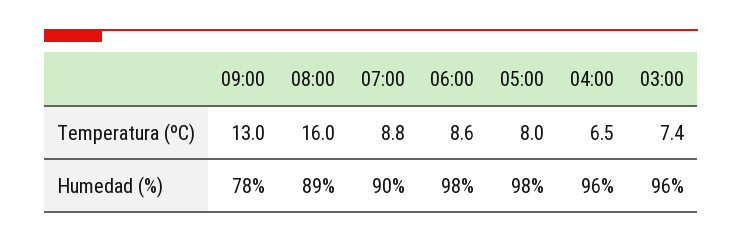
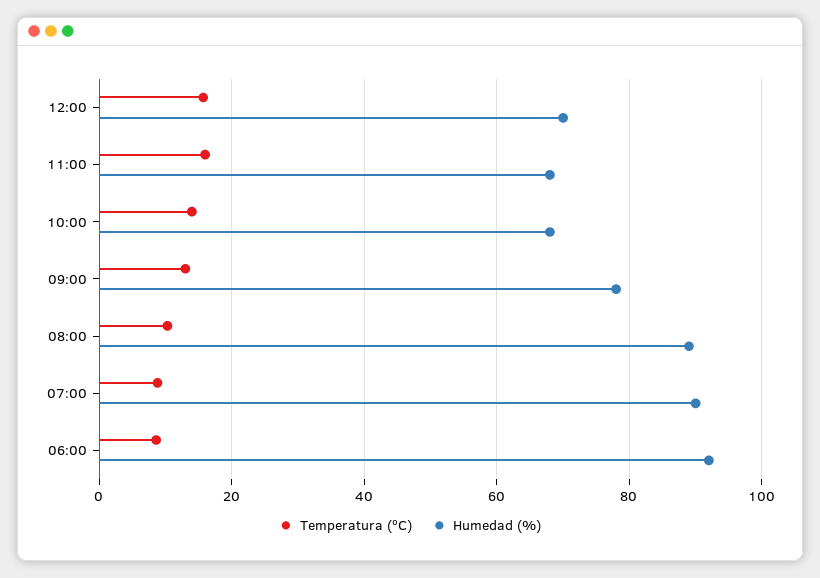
Temperatura (ºC), 08:00: 16 -> 10
Temperatura (ºC), 05:00: 8 -> none
Temperatura (ºC), 04:00: 6.5 -> none
Temperatura (ºC), 03:00: 7.4 -> none
Humedad (%), 06:00: 98 -> 92
Humedad (%), 05:00: 98 -> none
Humedad (%), 04:00: 96 -> none
Humedad (%), 03:00: 96 -> none
Temperatura (ºC), 12:00: none -> 16
Humedad (%), 12:00: none -> 70
Temperatura (ºC), 11:00: none -> 16
Humedad (%), 11:00: none -> 68
Temperatura (ºC), 10:00: none -> 14
Humedad (%), 10:00: none -> 68

